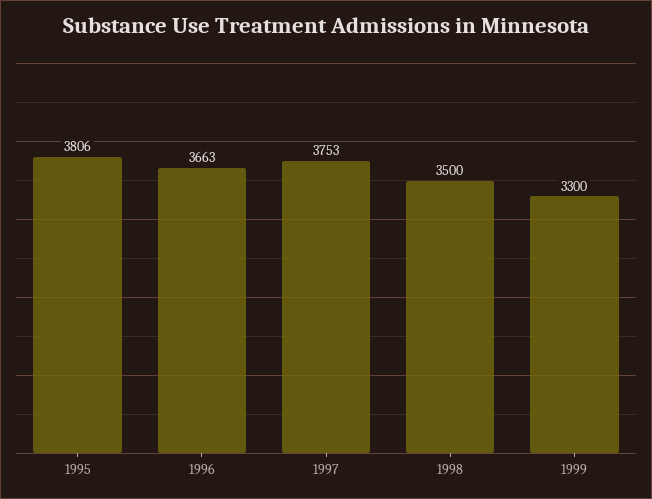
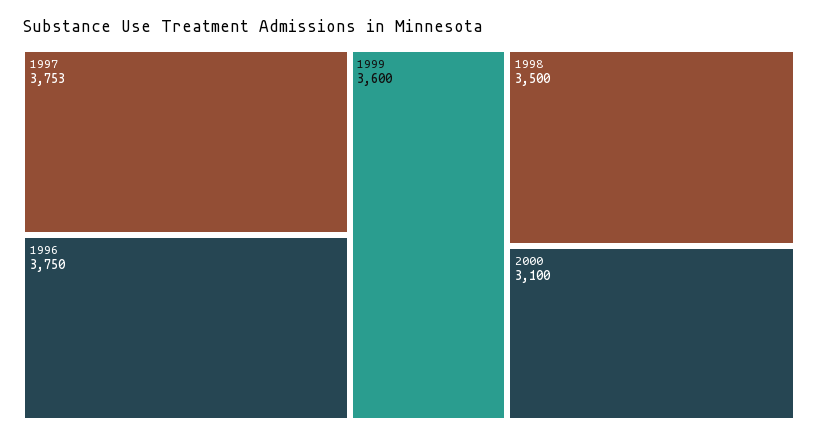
1995: 3806 -> none
1996: 3663 -> 3750
1999: 3300 -> 3600
2000: none -> 3100

